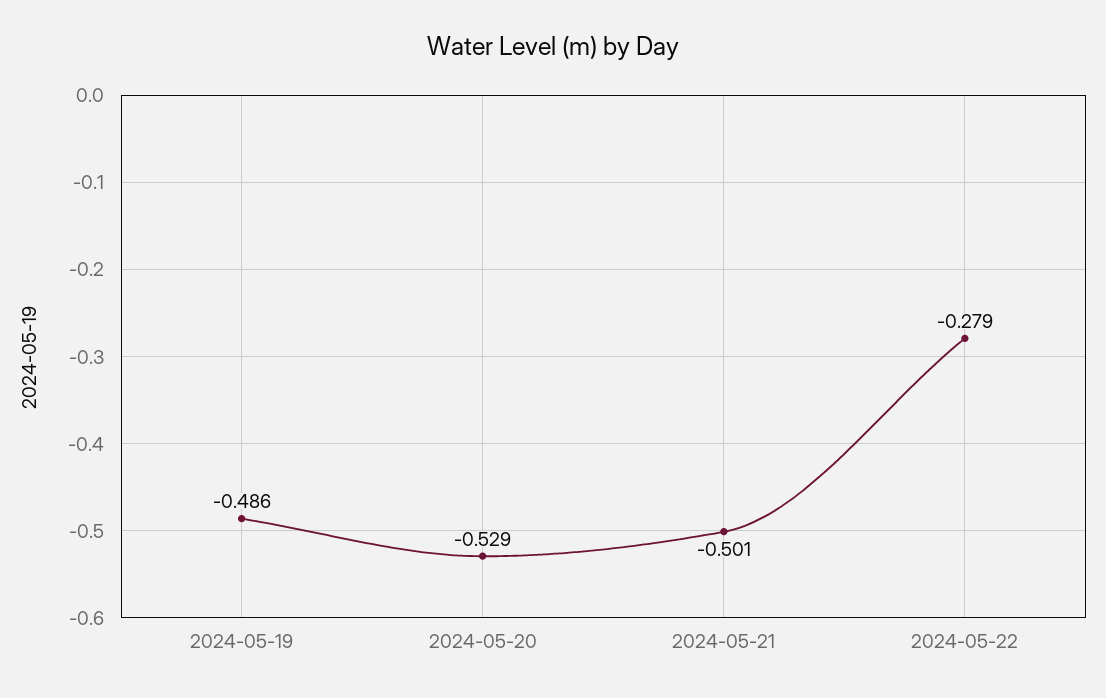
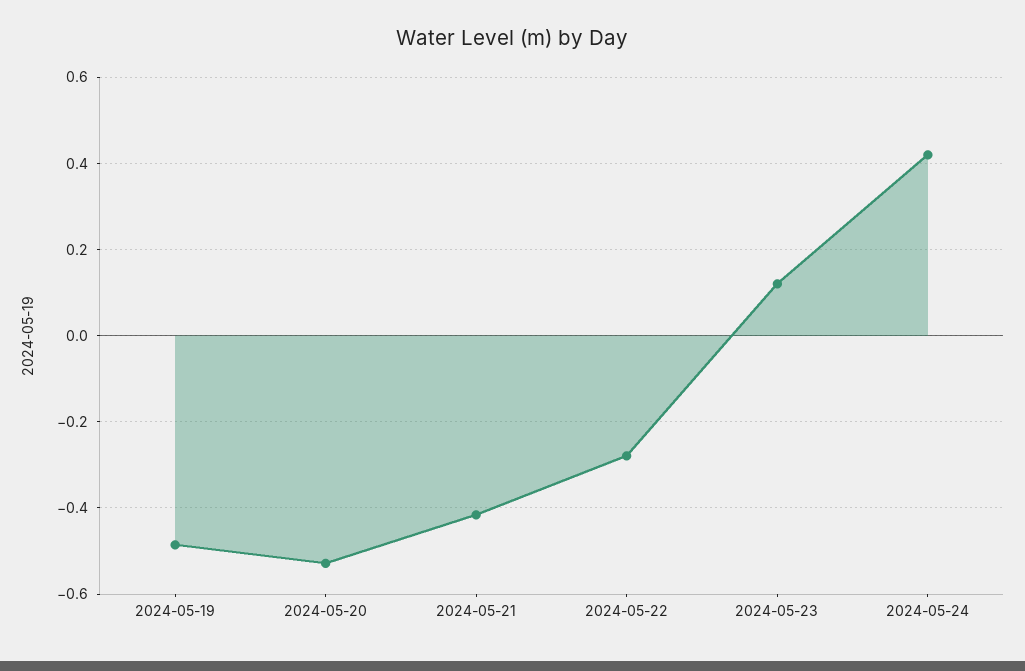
2024-05-21: -0.501 -> -0.42
2024-05-23: none -> 0.12
2024-05-24: none -> 0.42

